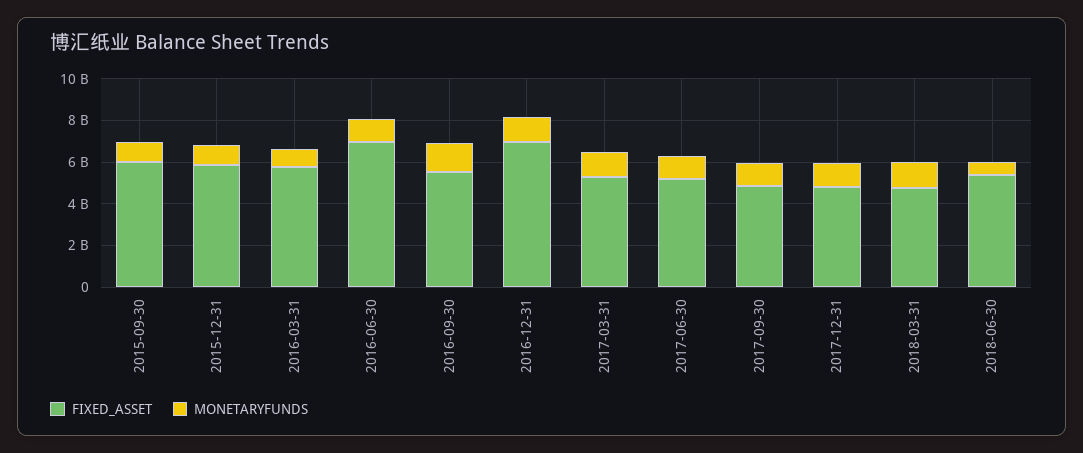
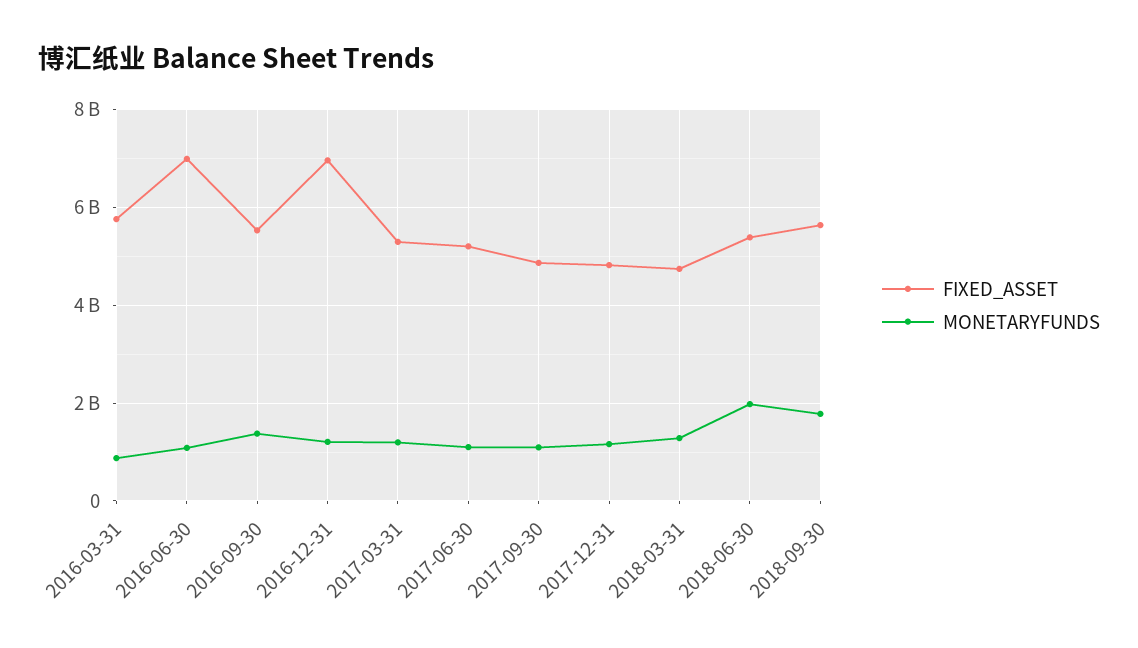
FIXED_ASSET, 2015-09-30: 6000000000 -> none
MONETARYFUNDS, 2015-09-30: 1000000000 -> none
FIXED_ASSET, 2015-12-31: 6000000000 -> none
MONETARYFUNDS, 2015-12-31: 1000000000 -> none
MONETARYFUNDS, 2018-06-30: 500000000 -> 2000000000
FIXED_ASSET, 2018-09-30: none -> 5600000000
MONETARYFUNDS, 2018-09-30: none -> 1800000000

